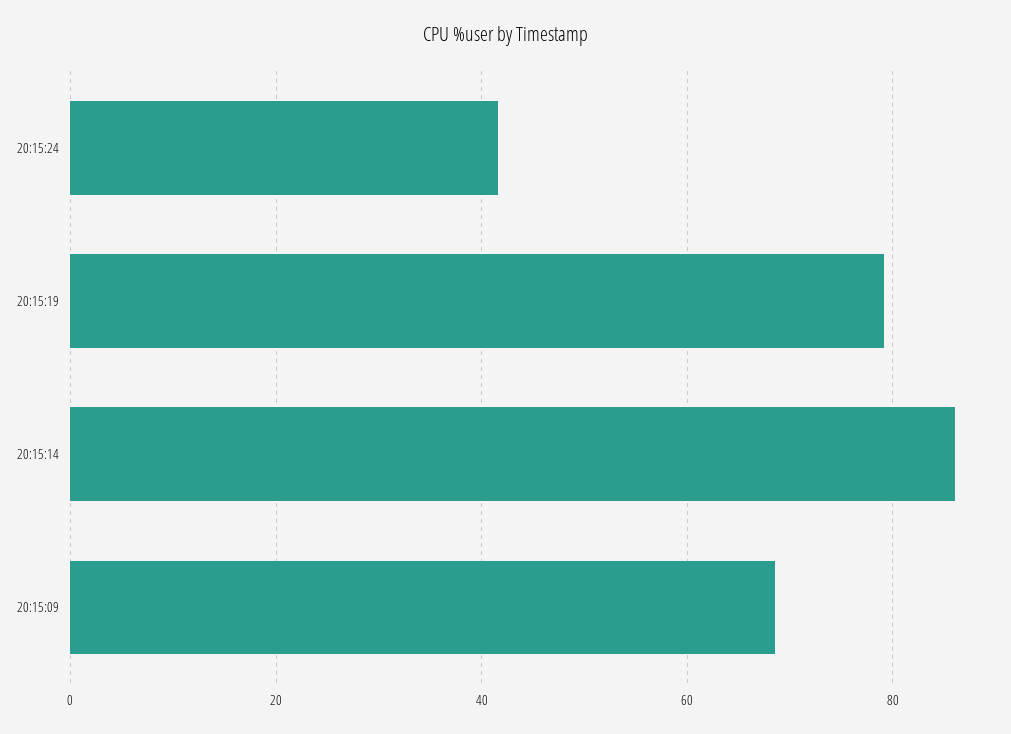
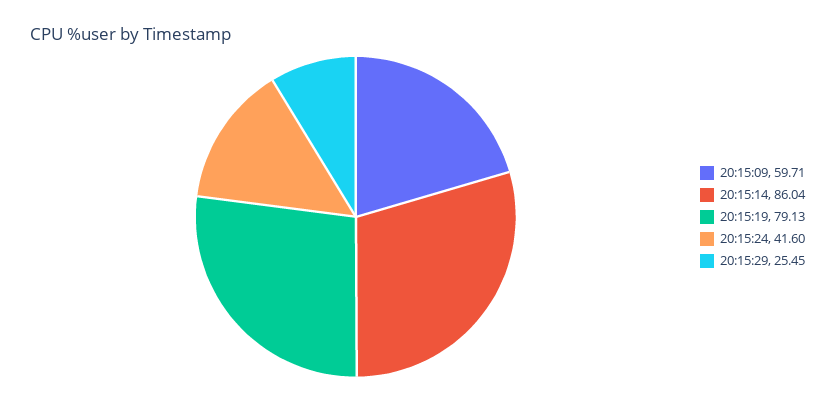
20:15:09: 68 -> 59.71
20:15:29: none -> 25.45

